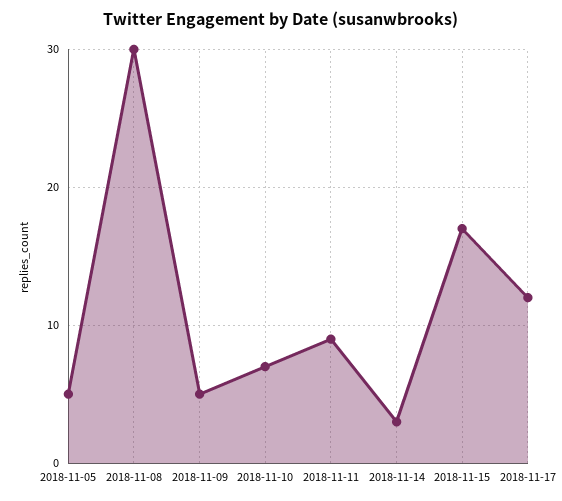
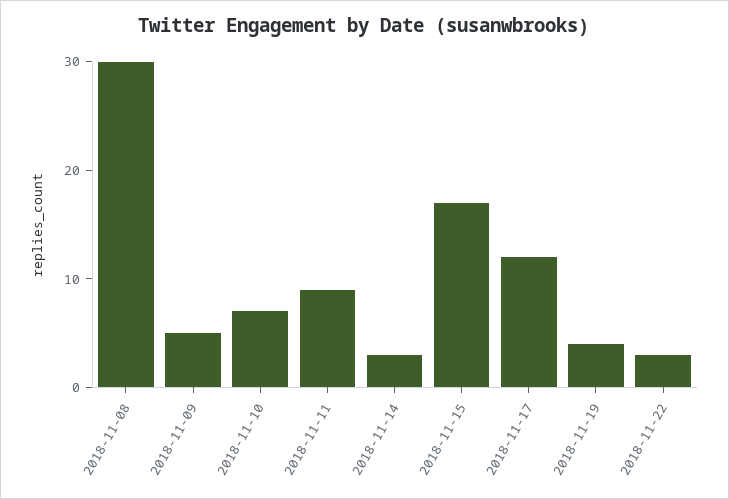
2018-11-05: 5 -> none
2018-11-19: none -> 4
2018-11-22: none -> 3

